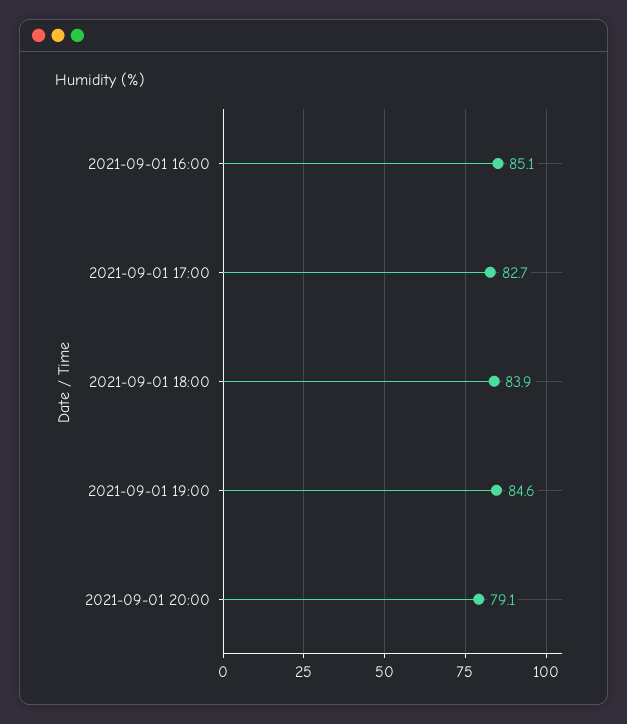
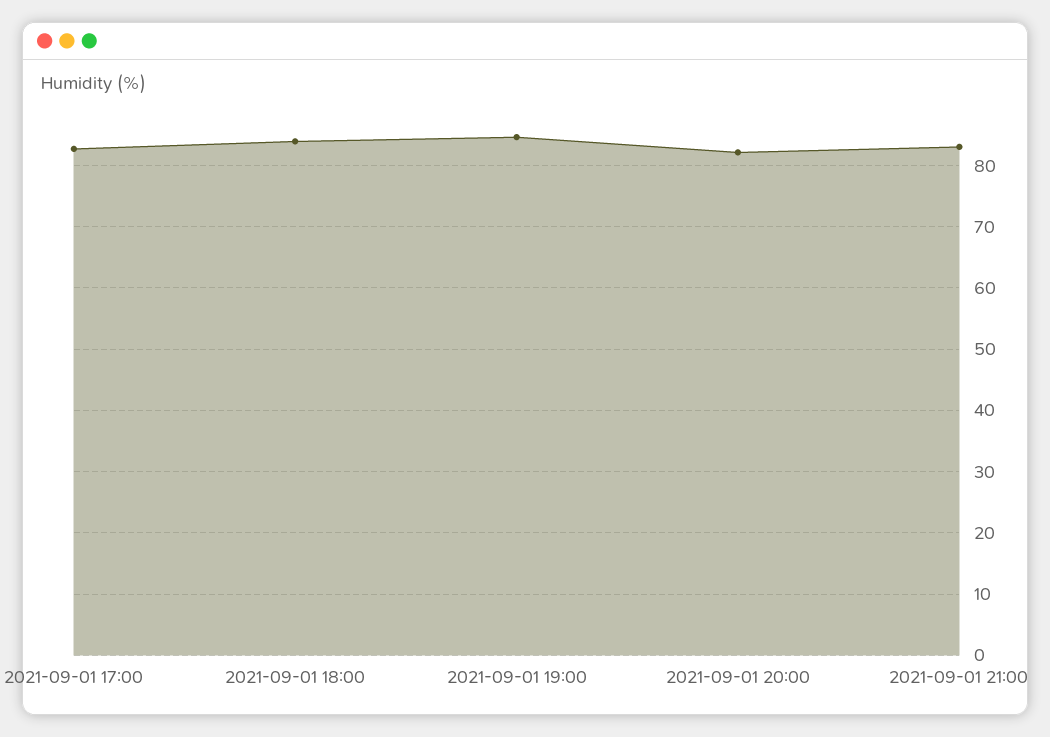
2021-09-01 16:00: 85.1 -> none
2021-09-01 20:00: 79.1 -> 82
2021-09-01 21:00: none -> 83

